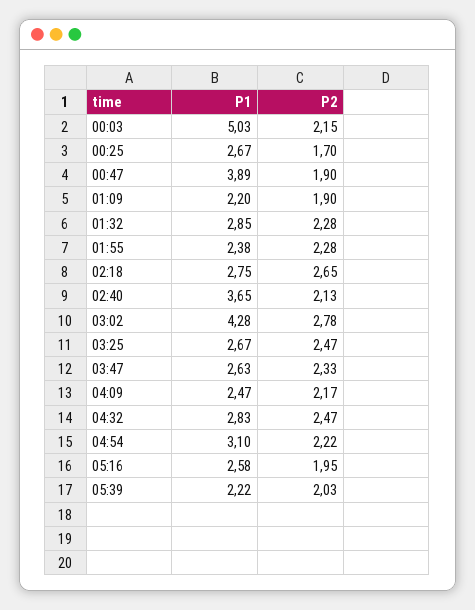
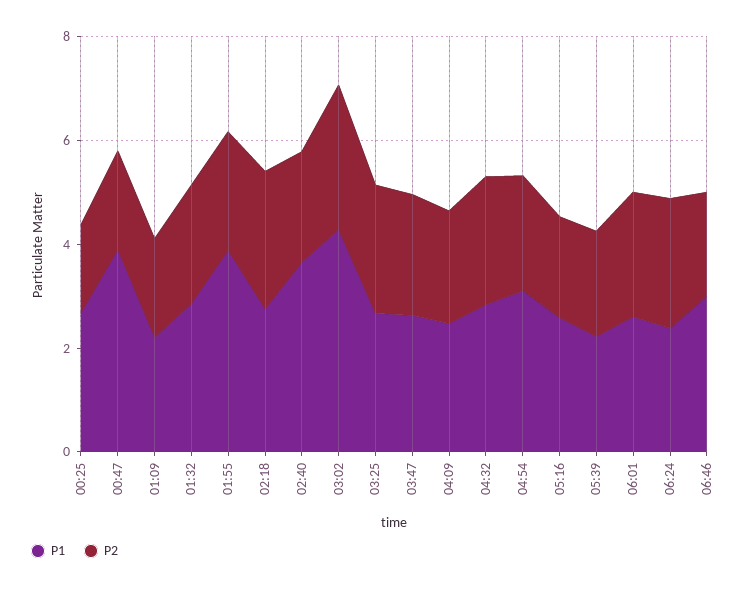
P1, 00:03: 5.03 -> none
P2, 00:03: 2.15 -> none
P1, 01:55: 2.38 -> 4
P1, 06:01: none -> 2.5
P2, 06:01: none -> 2.5
P1, 06:24: none -> 2.5
P2, 06:24: none -> 2.5
P1, 06:46: none -> 3
P2, 06:46: none -> 2

